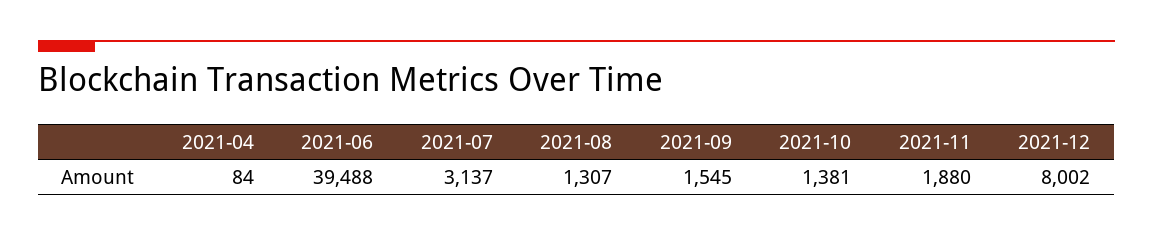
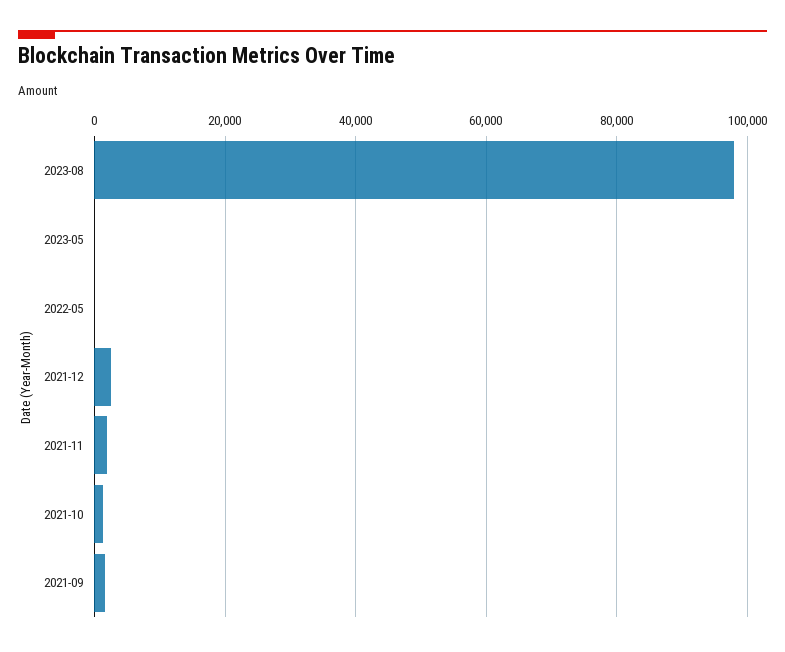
2021-04: 84 -> none
2021-06: 39488 -> none
2021-07: 3137 -> none
2021-08: 1307 -> none
2021-12: 8002 -> 2000
2023-08: none -> 98000
2023-05: none -> 0
2022-05: none -> 0

